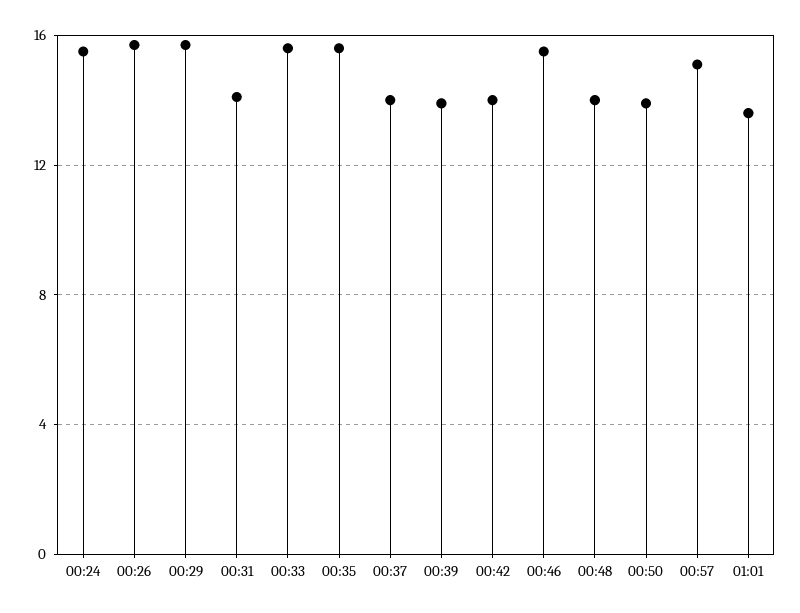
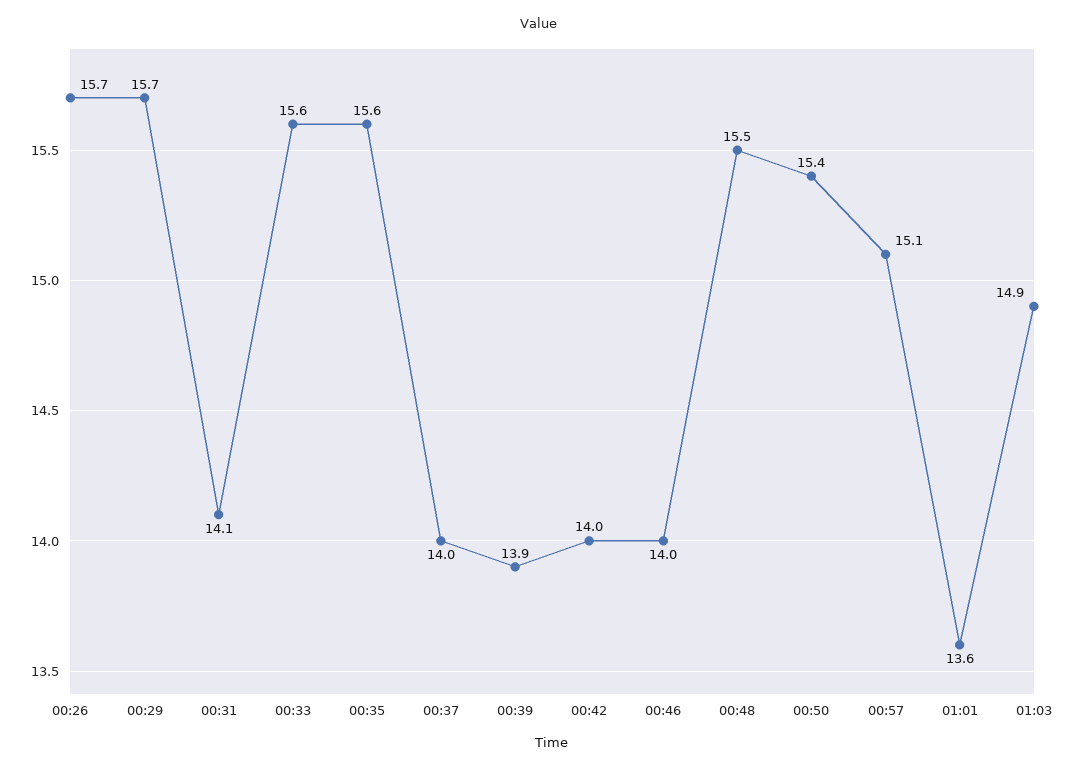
00:24: 15.5 -> none
00:46: 15.5 -> 14
00:48: 14 -> 15.5
00:50: 14 -> 15.4
01:03: none -> 14.9

